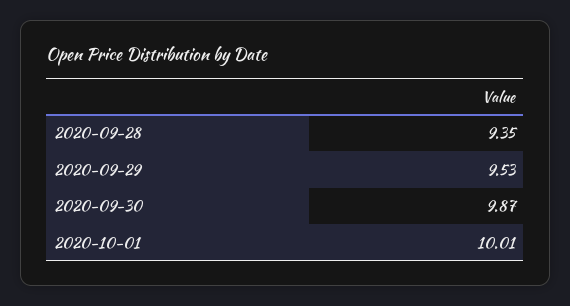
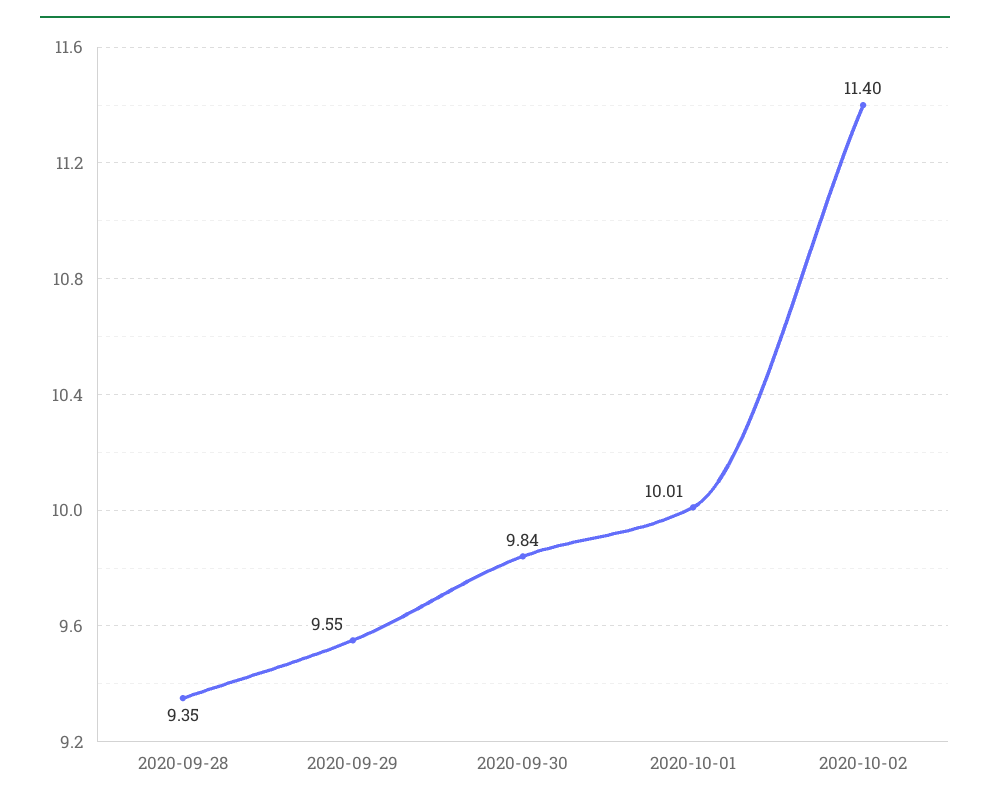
2020-09-29: 9.53 -> 9.55
2020-09-30: 9.87 -> 9.84
2020-10-02: none -> 11.4

